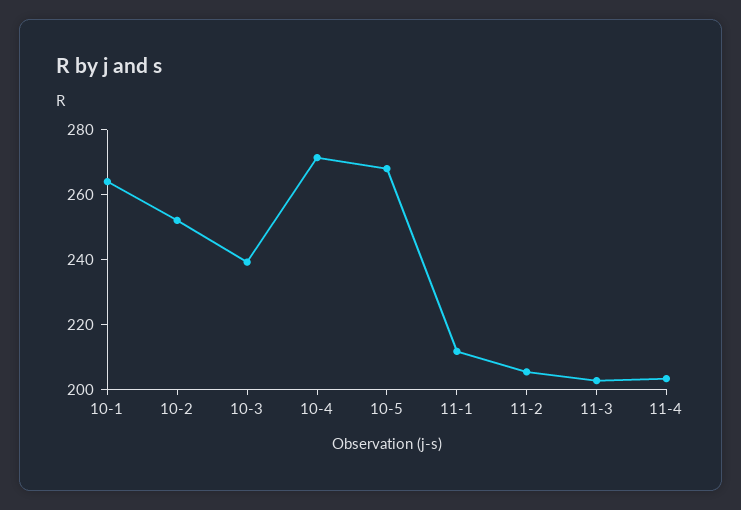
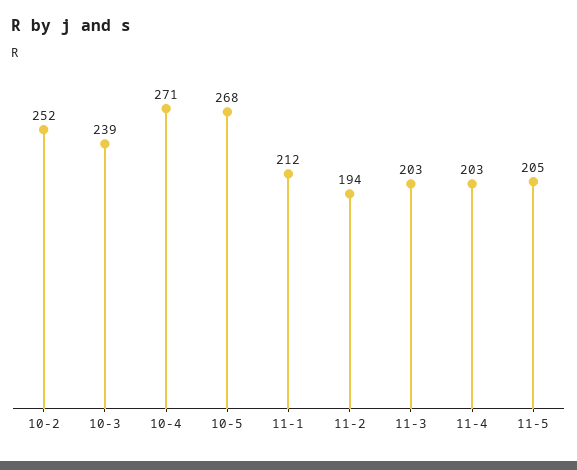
10-1: 265 -> none
11-2: 205 -> 194
11-5: none -> 205

